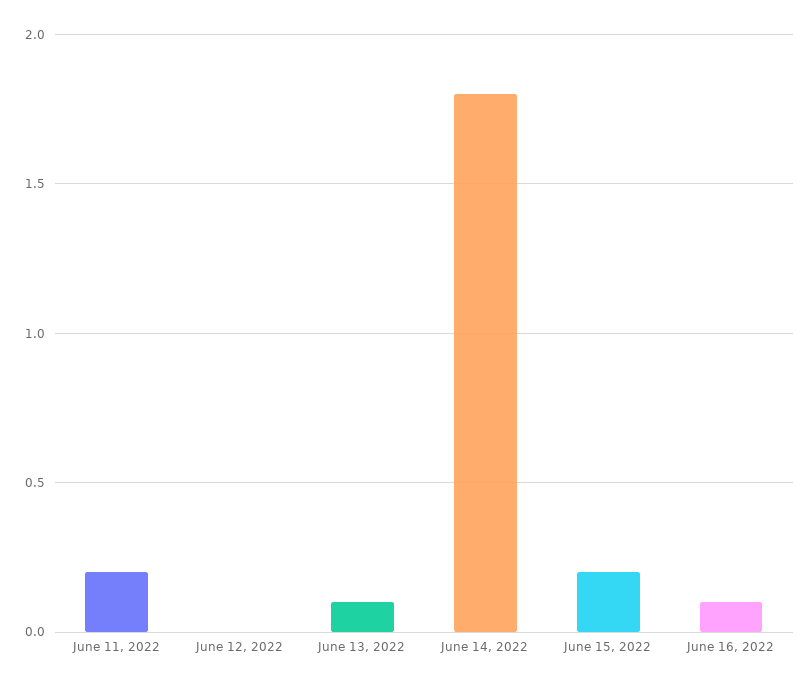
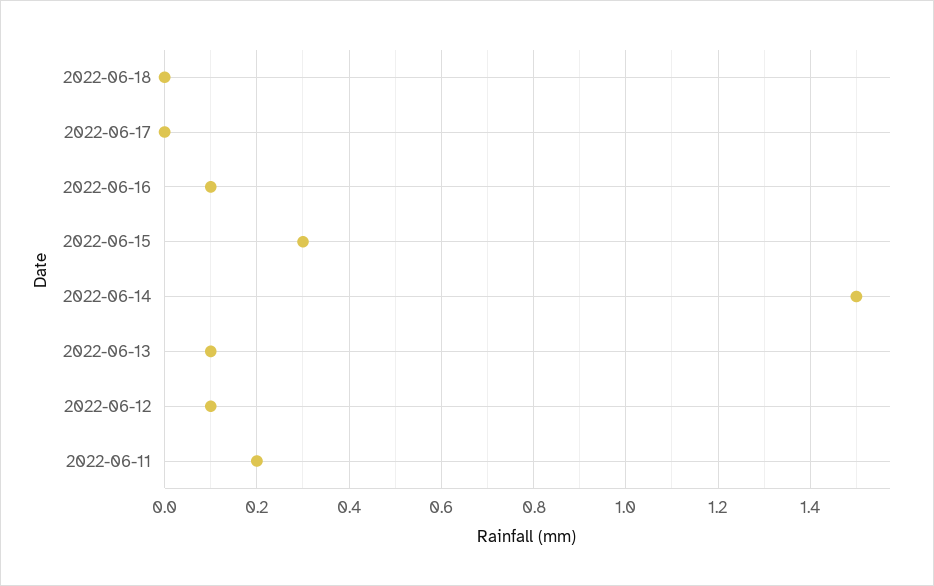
June 12, 2022: 0 -> 0.1
June 14, 2022: 1.8 -> 1.5
June 15, 2022: 0.2 -> 0.3
2022-06-18: none -> 0
2022-06-17: none -> 0

